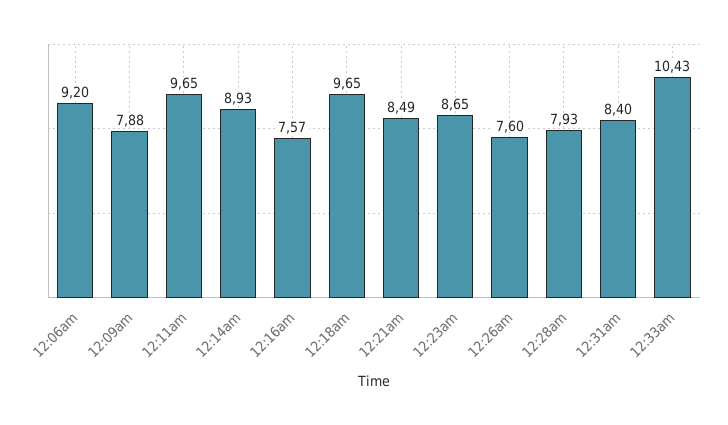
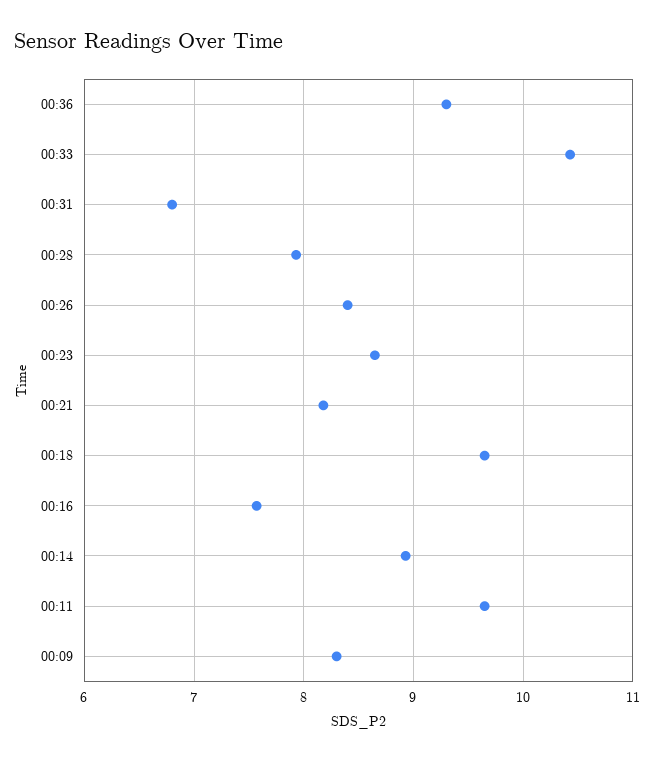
12:06am: 9.2 -> none
12:09am: 7.88 -> 8.3
12:21am: 8.49 -> 8.2
12:26am: 7.6 -> 8.4
12:31am: 8.4 -> 6.8
00:36: none -> 9.3

